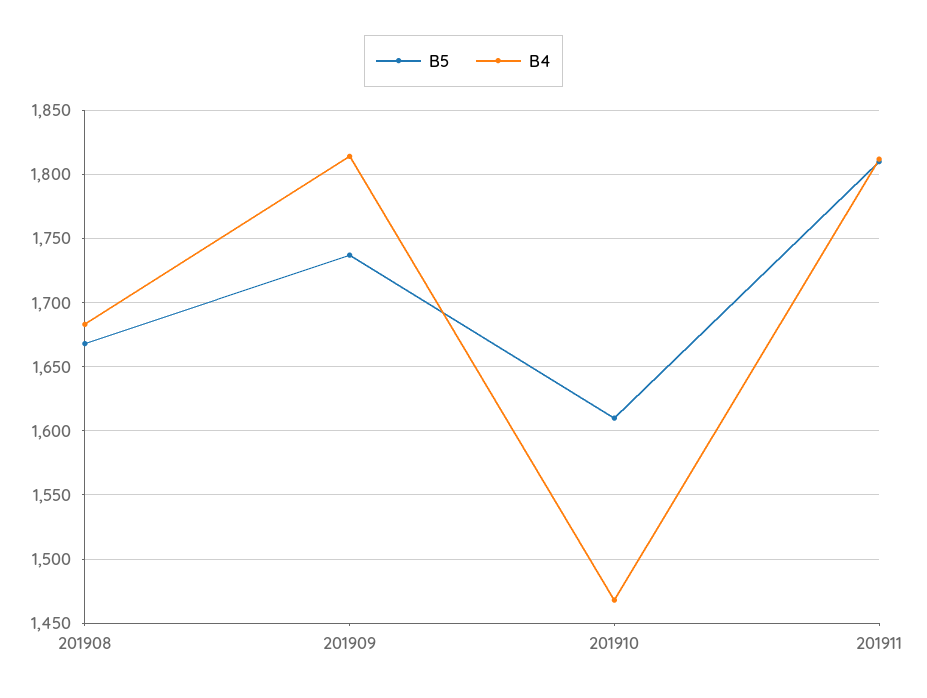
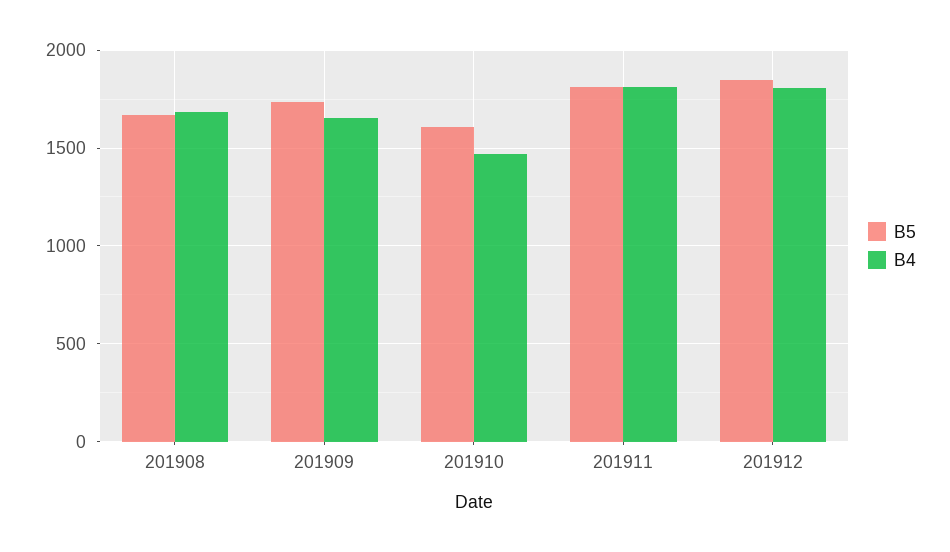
B4, 201909: 1815 -> 1650
B5, 201912: none -> 1850
B4, 201912: none -> 1800

